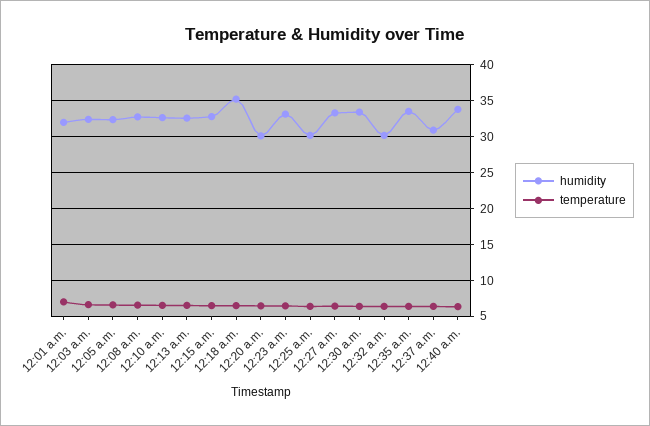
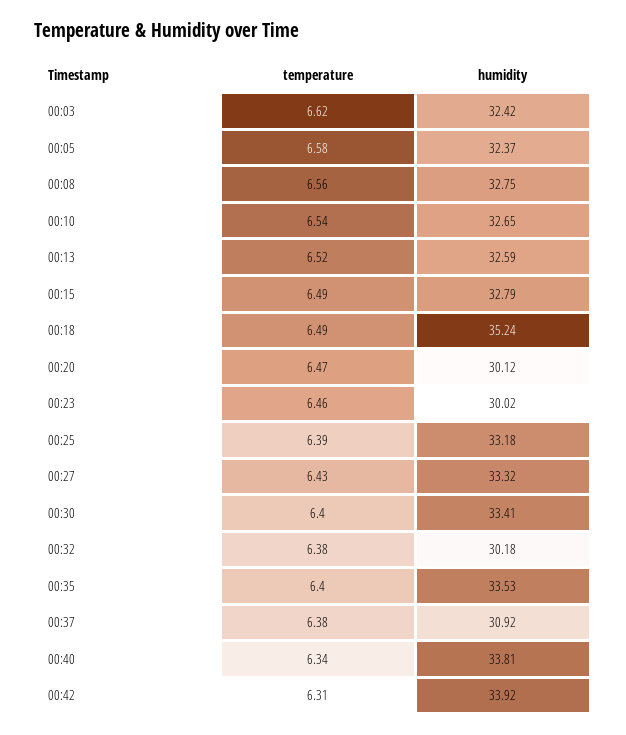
humidity, 12:01 a.m.: 32 -> none
temperature, 12:01 a.m.: 7 -> none
humidity, 12:23 a.m.: 33 -> 30.02
humidity, 12:25 a.m.: 30 -> 33.18
temperature, 00:42: none -> 6.31
humidity, 00:42: none -> 33.92

